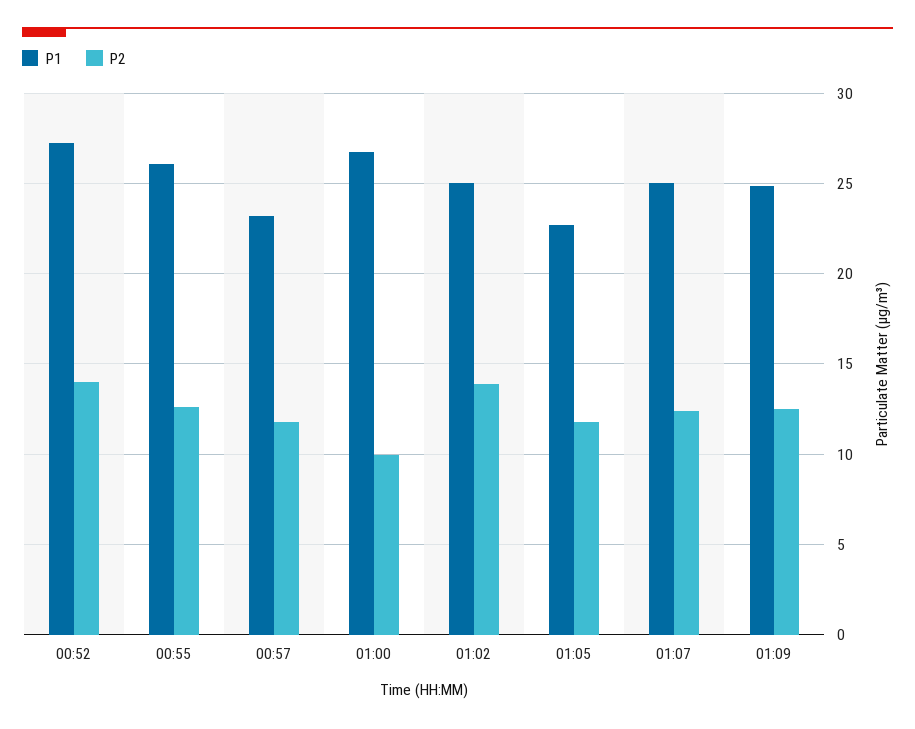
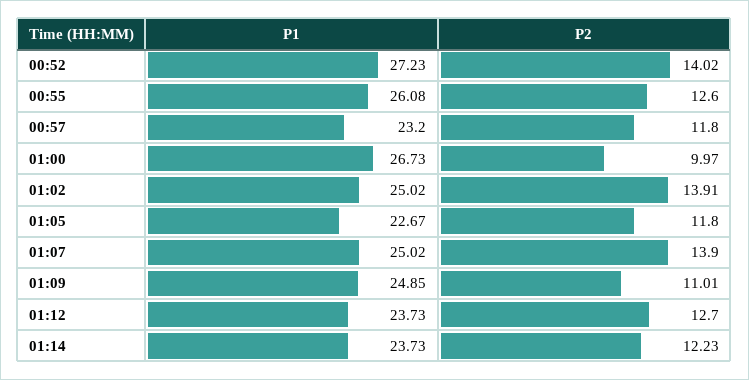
P2, 01:07: 12.5 -> 13.9
P2, 01:09: 12.5 -> 11.01
P1, 01:12: none -> 23.73
P2, 01:12: none -> 12.7
P1, 01:14: none -> 23.73
P2, 01:14: none -> 12.23

